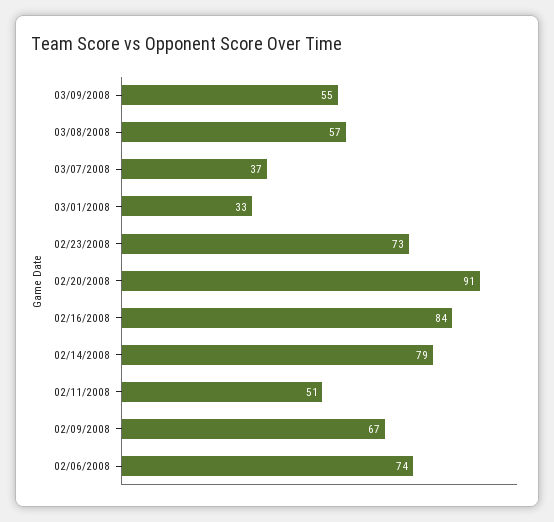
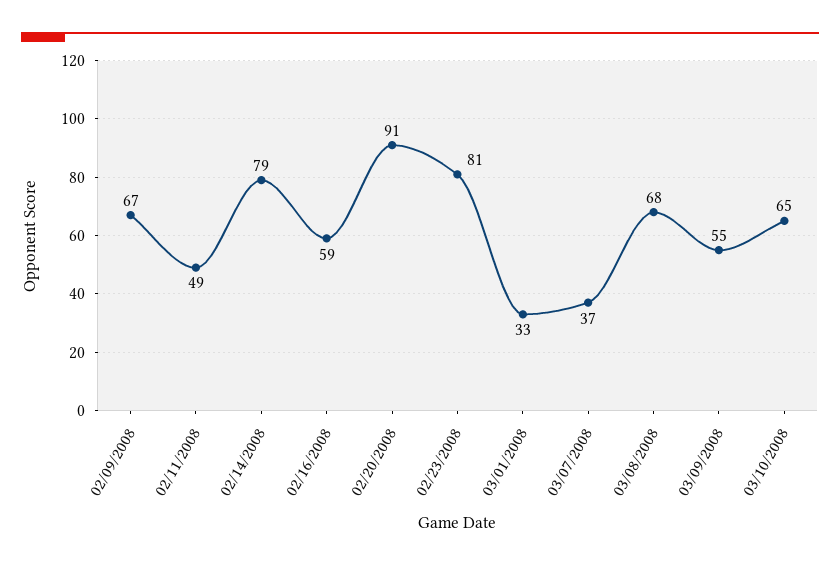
03/08/2008: 57 -> 68
02/23/2008: 73 -> 81
02/16/2008: 84 -> 59
02/11/2008: 51 -> 49
02/06/2008: 74 -> none
03/10/2008: none -> 65

